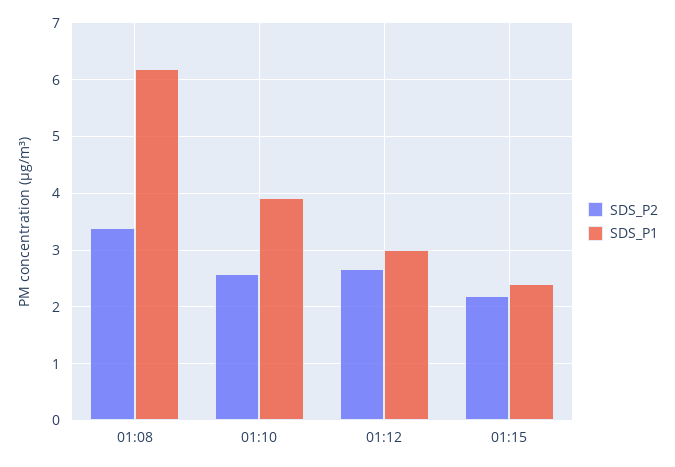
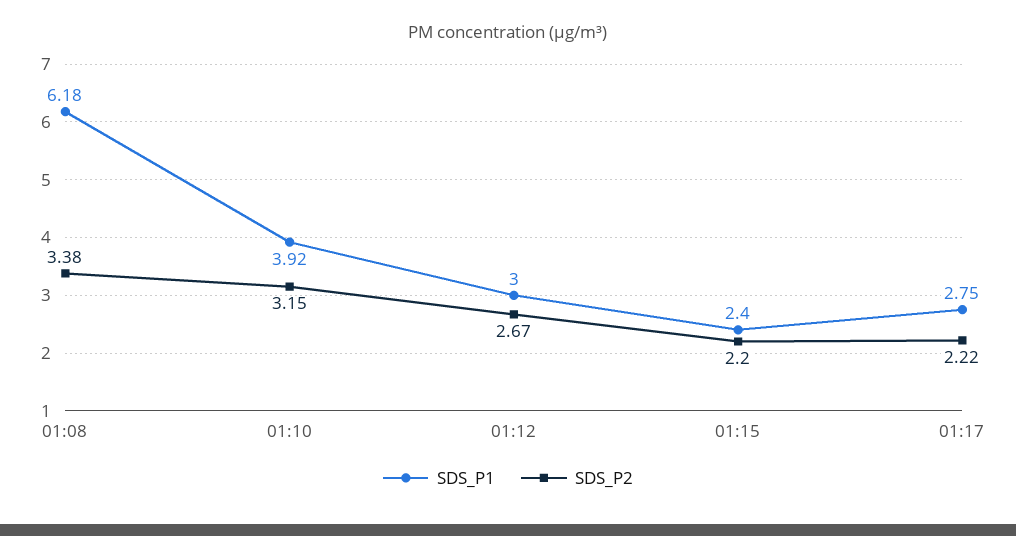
SDS_P2, 01:10: 2.6 -> 3.15
SDS_P1, 01:17: none -> 2.75
SDS_P2, 01:17: none -> 2.22

